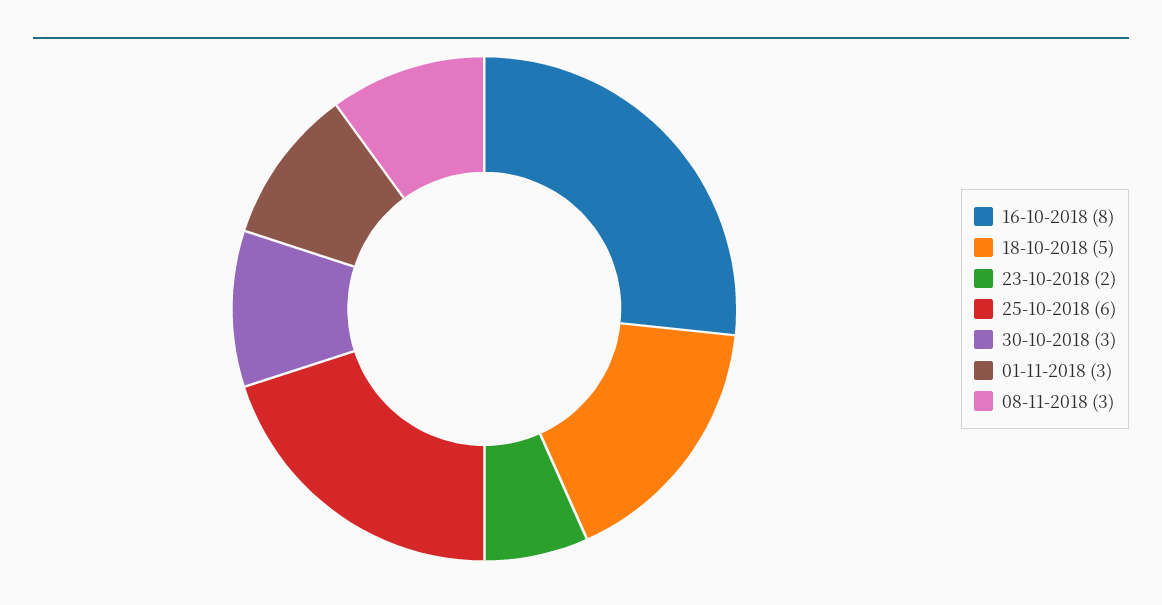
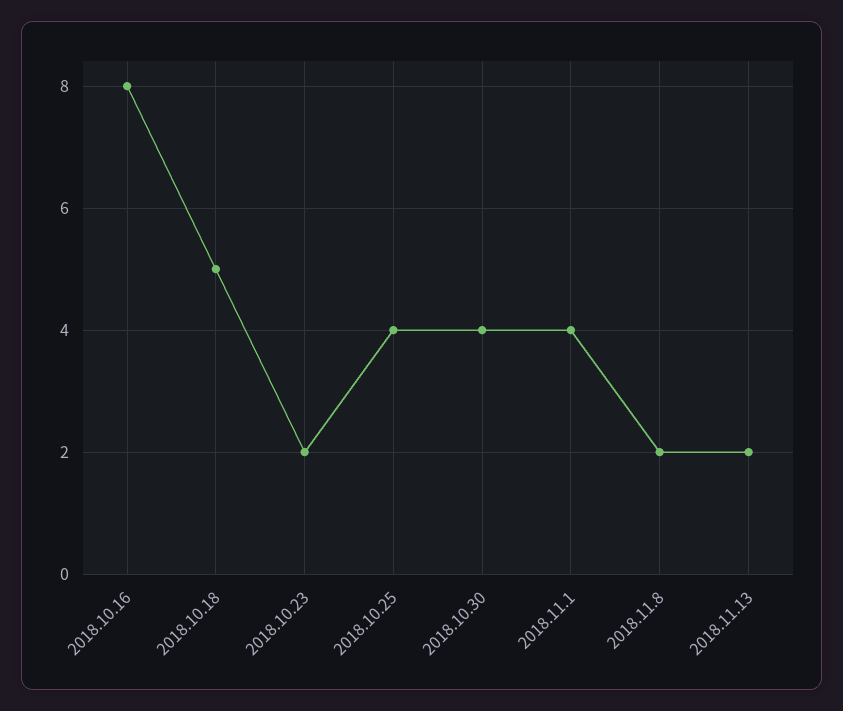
25-10-2018: 6 -> 4
30-10-2018: 3 -> 4
01-11-2018: 3 -> 4
08-11-2018: 3 -> 2
2018.11.13: none -> 2

